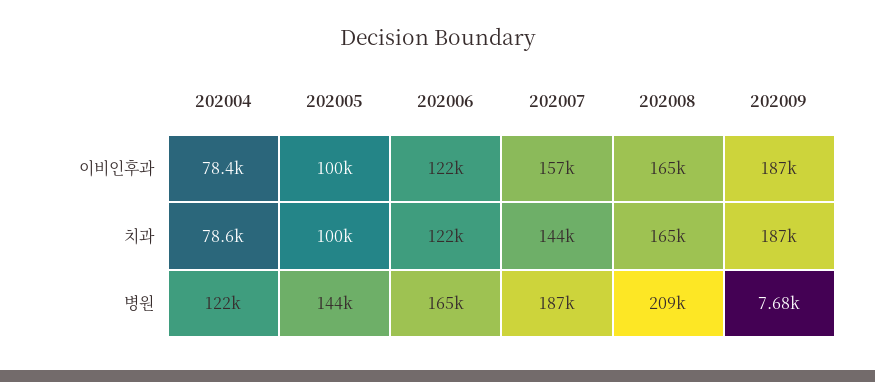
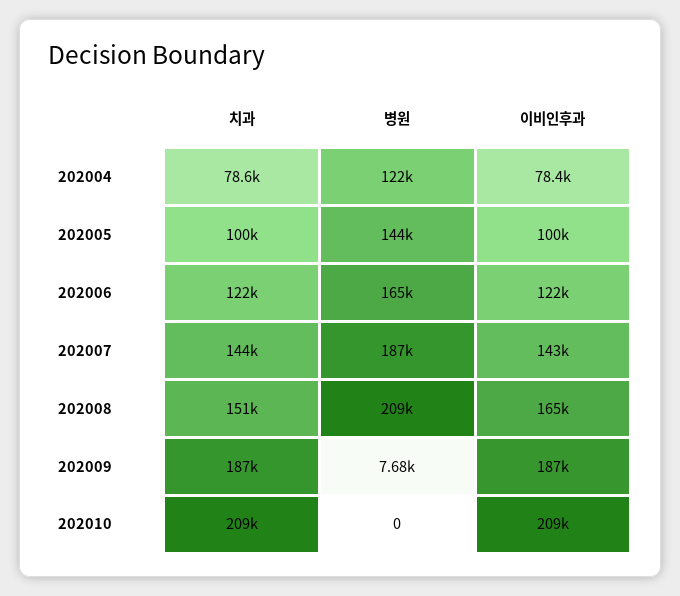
202007, 이비인후과: 157000 -> 143000
202008, 치과: 165000 -> 151000
202010, 치과: none -> 209000
202010, 병원: none -> 0
202010, 이비인후과: none -> 209000

